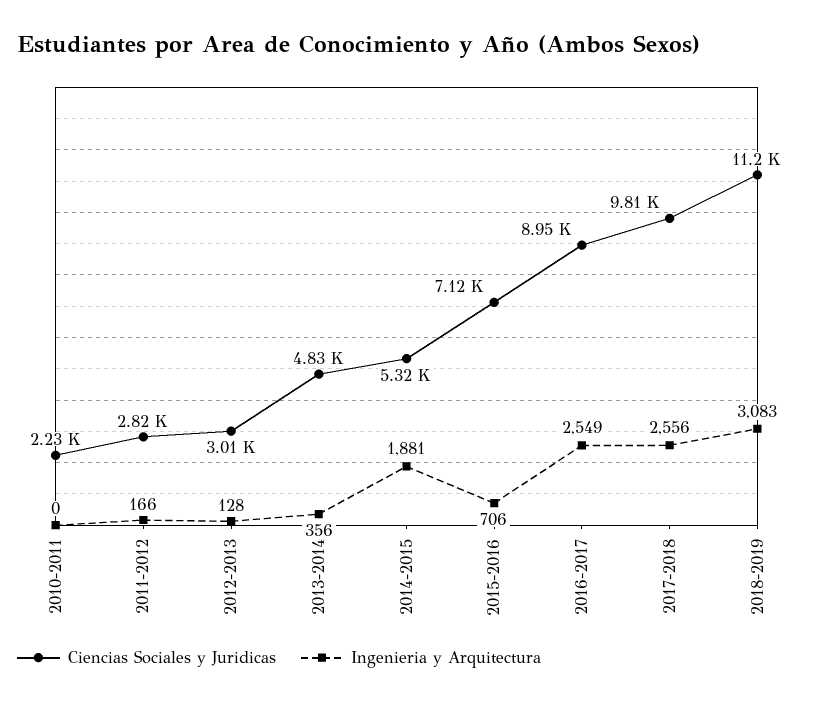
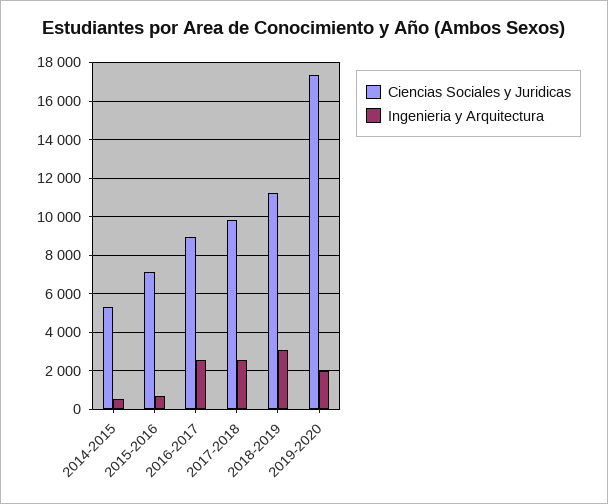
Ciencias Sociales y Juridicas, 2010-2011: 2230 -> none
Ingenieria y Arquitectura, 2010-2011: 0 -> none
Ciencias Sociales y Juridicas, 2011-2012: 2820 -> none
Ingenieria y Arquitectura, 2011-2012: 166 -> none
Ciencias Sociales y Juridicas, 2012-2013: 3010 -> none
Ingenieria y Arquitectura, 2012-2013: 128 -> none
Ciencias Sociales y Juridicas, 2013-2014: 4830 -> none
Ingenieria y Arquitectura, 2013-2014: 356 -> none
Ingenieria y Arquitectura, 2014-2015: 1881 -> 500
Ciencias Sociales y Juridicas, 2019-2020: none -> 17500
Ingenieria y Arquitectura, 2019-2020: none -> 2000

